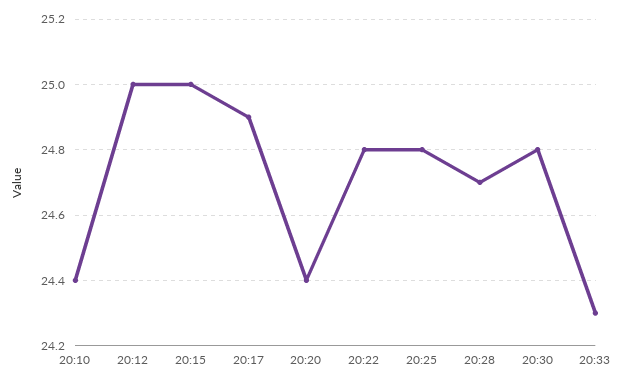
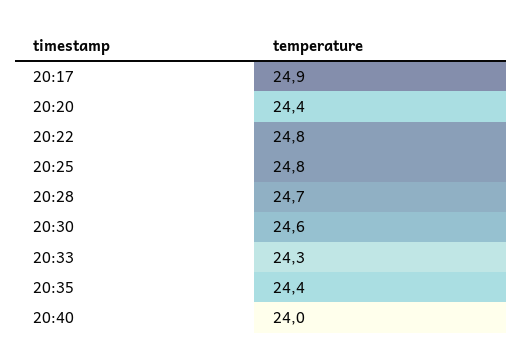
20:10: 24.4 -> none
20:12: 25 -> none
20:15: 25 -> none
20:30: 24.8 -> 24.6
20:35: none -> 24.4
20:40: none -> 24

